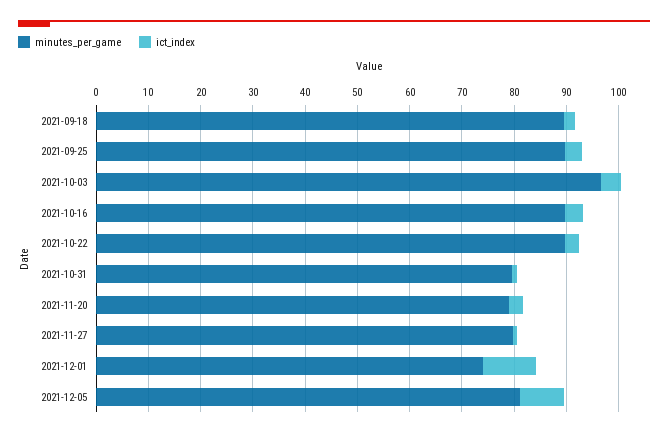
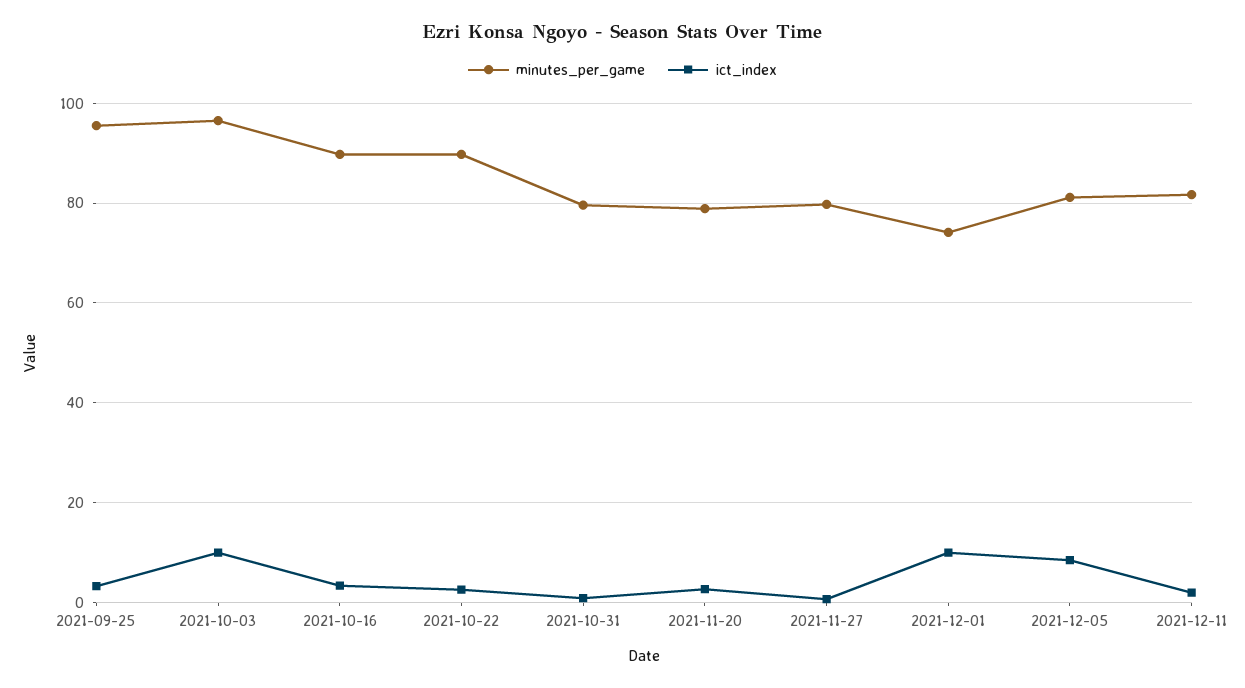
minutes_per_game, 2021-09-18: 90 -> none
ict_index, 2021-09-18: 2 -> none
minutes_per_game, 2021-09-25: 90 -> 96
ict_index, 2021-10-03: 4 -> 10
minutes_per_game, 2021-12-11: none -> 82
ict_index, 2021-12-11: none -> 2

